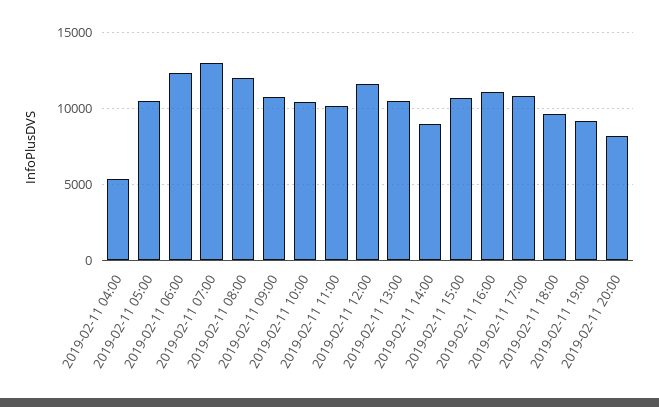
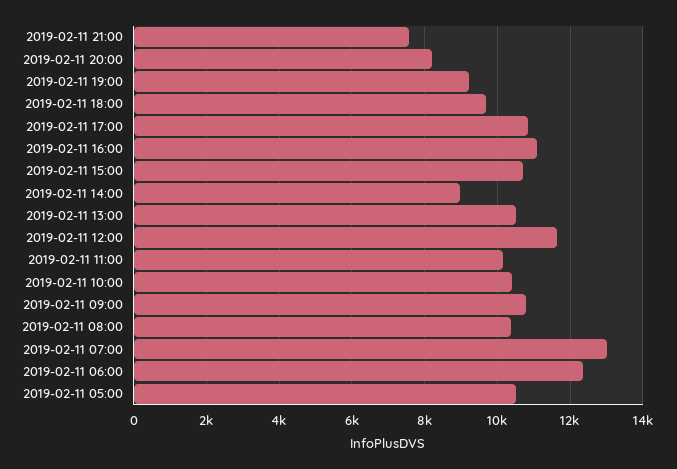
2019-02-11 04:00: 5500 -> none
2019-02-11 08:00: 12000 -> 10400
2019-02-11 21:00: none -> 7600

